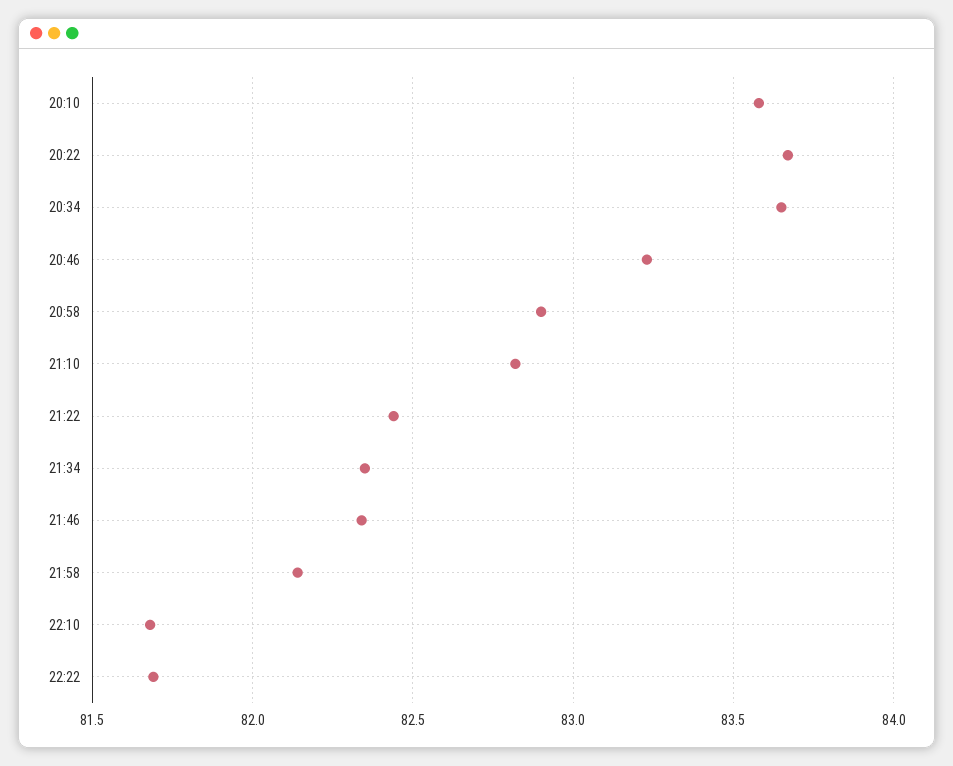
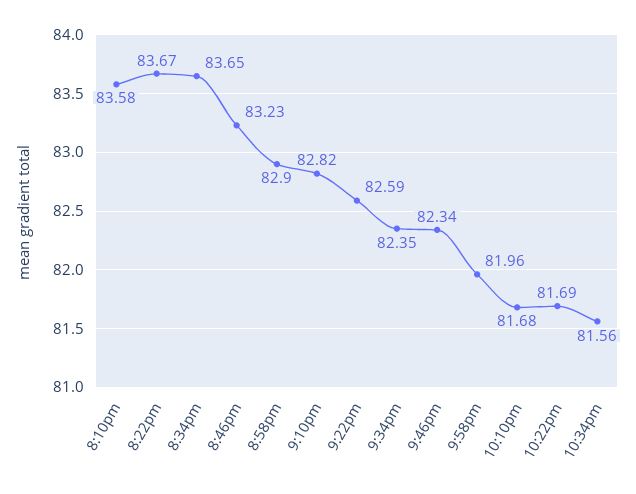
21:22: 82.45 -> 82.59
21:58: 82.15 -> 81.96
10:34pm: none -> 81.56

